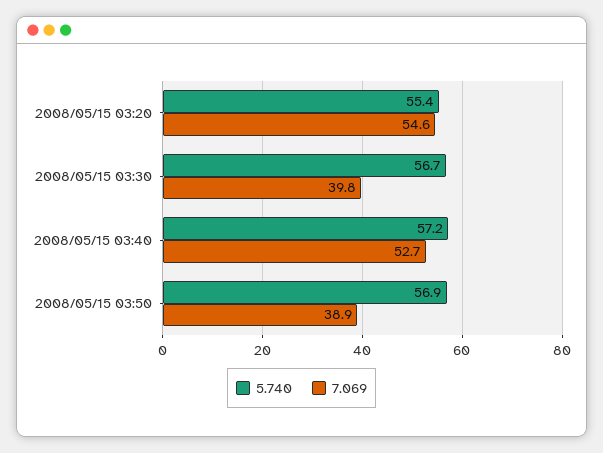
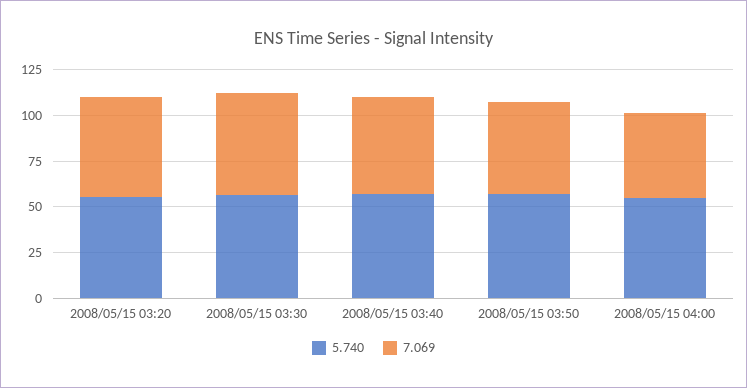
7.069, 2008/05/15 03:30: 39.8 -> 55
7.069, 2008/05/15 03:50: 38.9 -> 50
5.740, 2008/05/15 04:00: none -> 55
7.069, 2008/05/15 04:00: none -> 45

